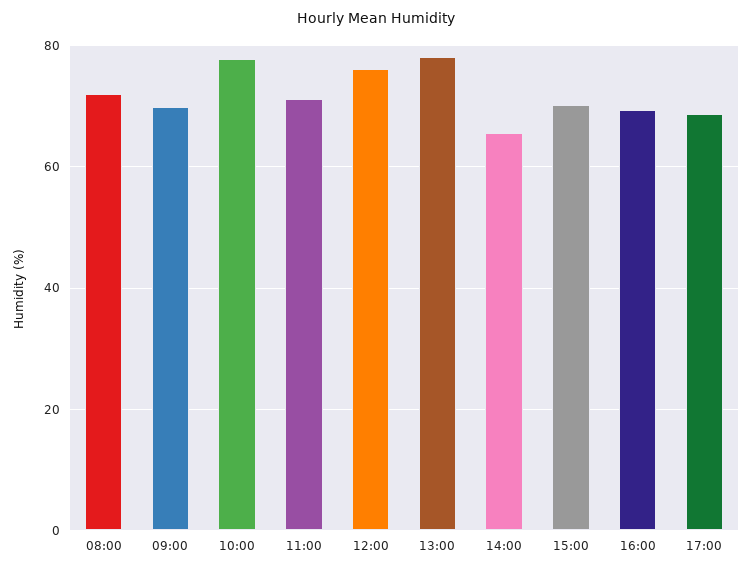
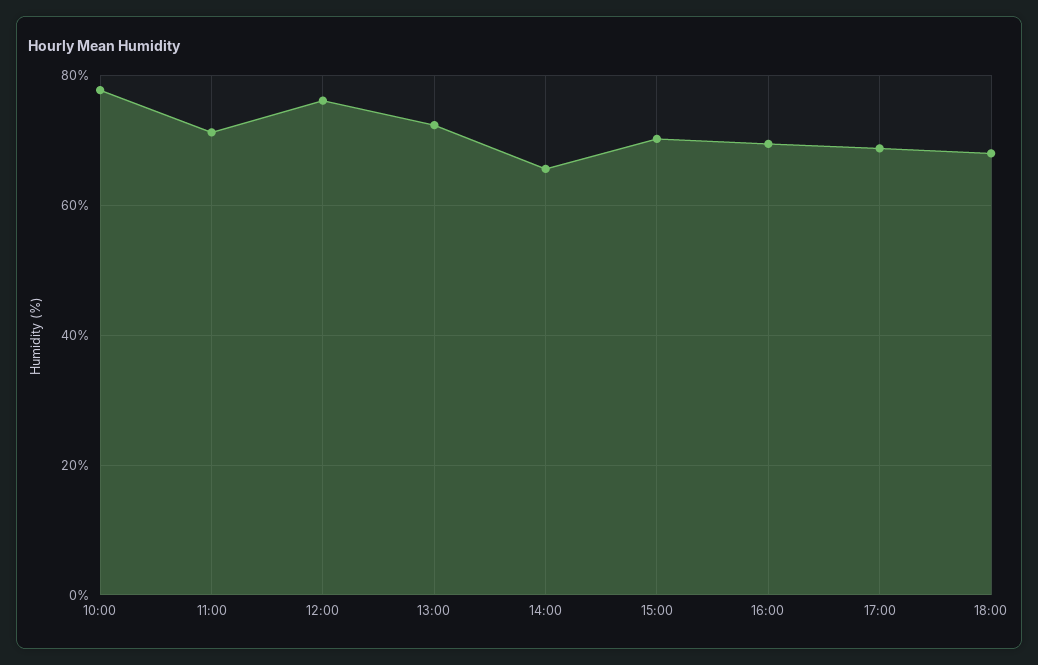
08:00: 72 -> none
09:00: 70 -> none
13:00: 78 -> 72
18:00: none -> 68

